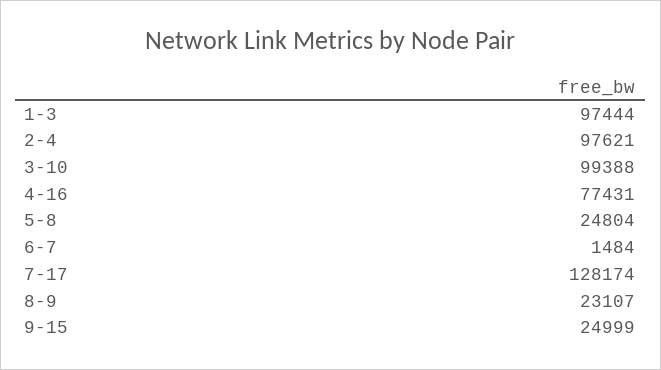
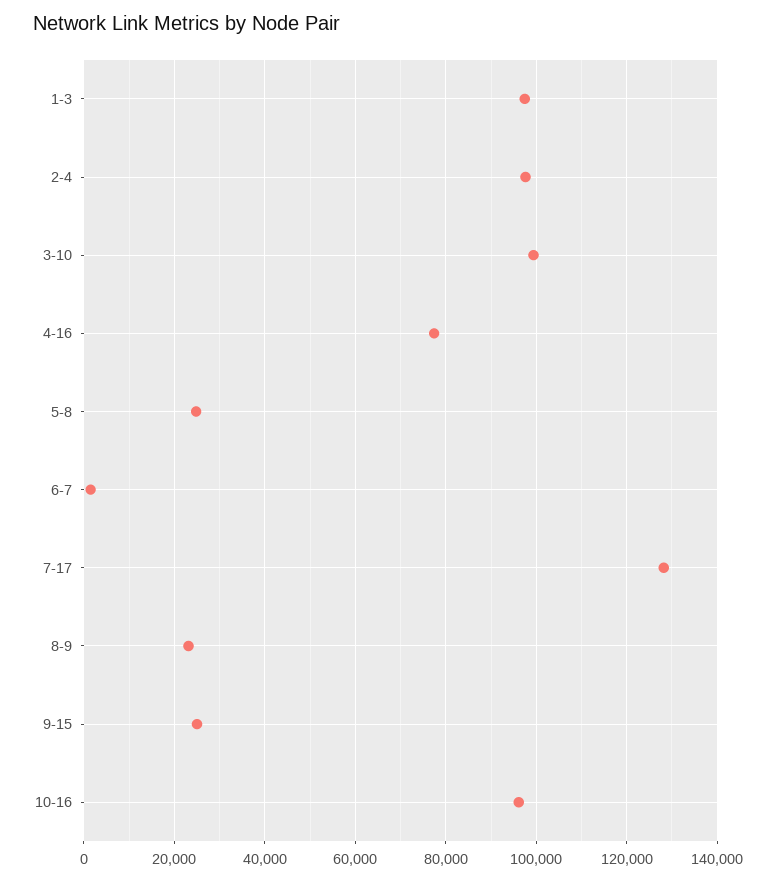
10-16: none -> 96000

